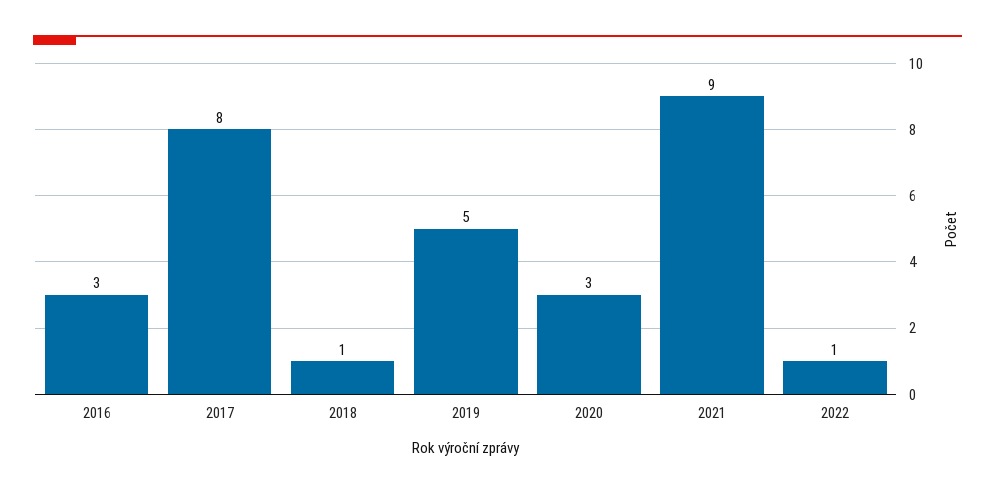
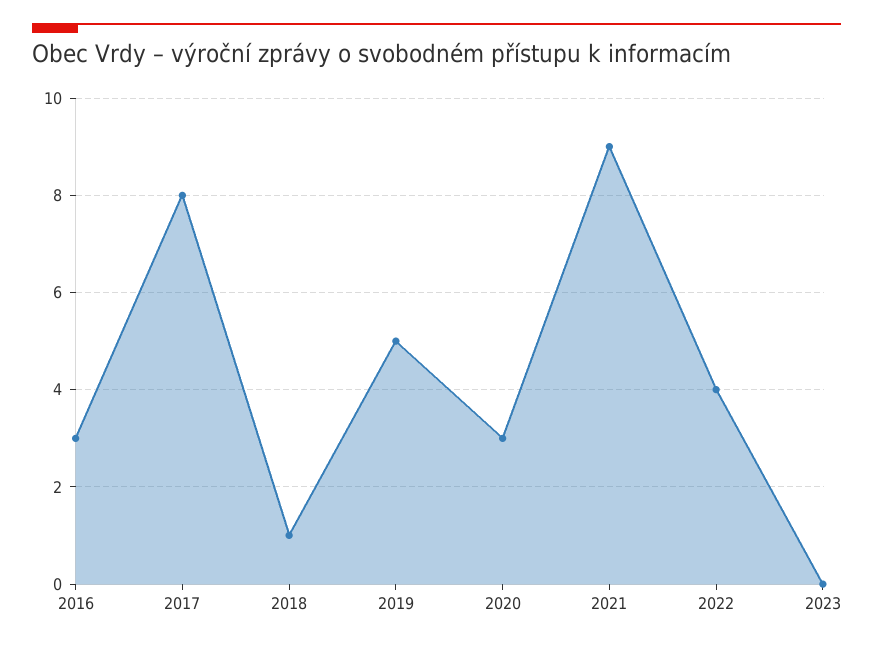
2022: 1 -> 4
2023: none -> 0

